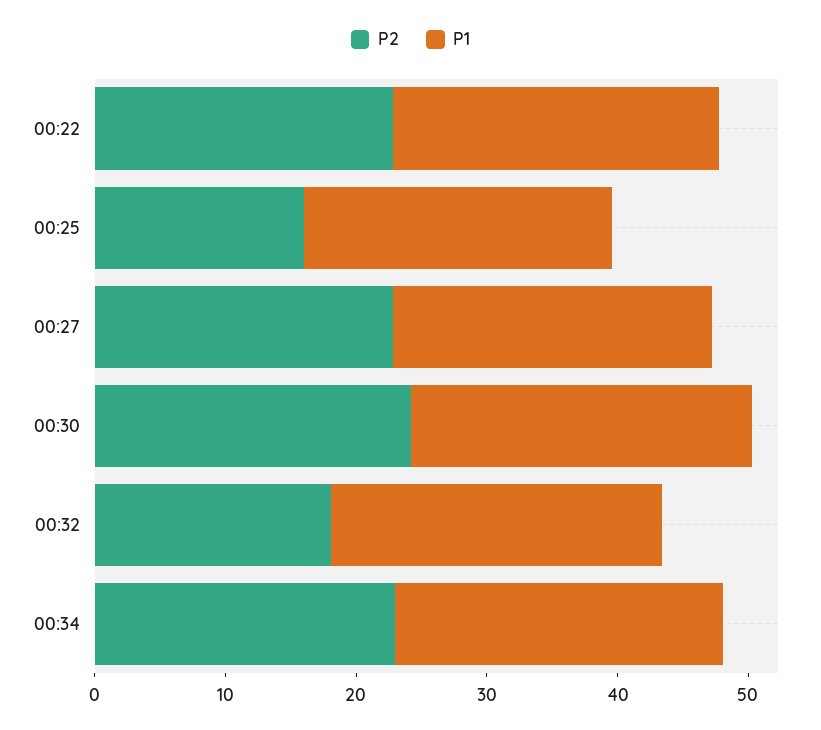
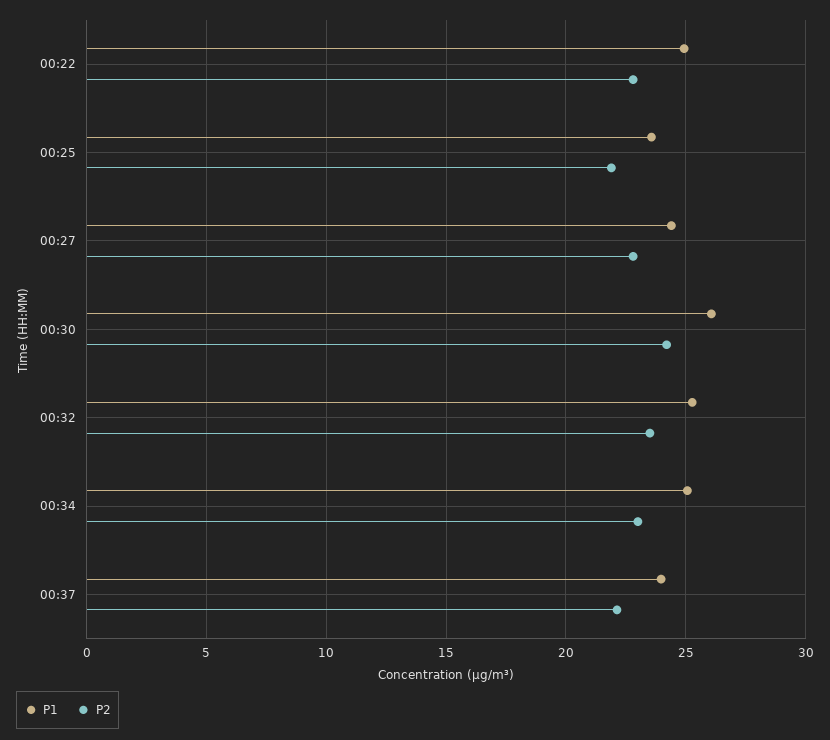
P2, 00:25: 16 -> 22
P2, 00:32: 18 -> 23.5
P1, 00:37: none -> 24
P2, 00:37: none -> 22

